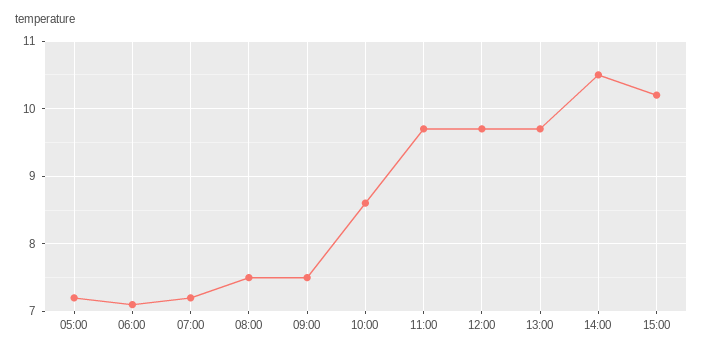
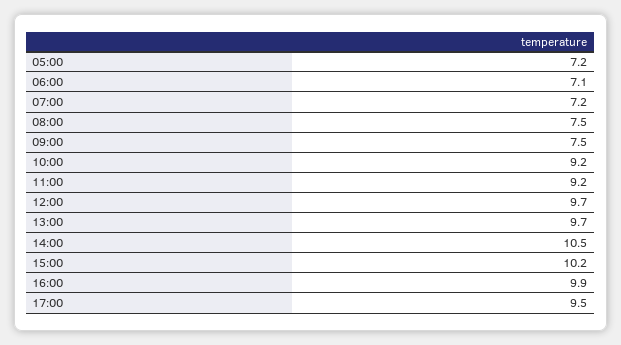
10:00: 8.6 -> 9.2
11:00: 9.7 -> 9.2
16:00: none -> 9.9
17:00: none -> 9.5

